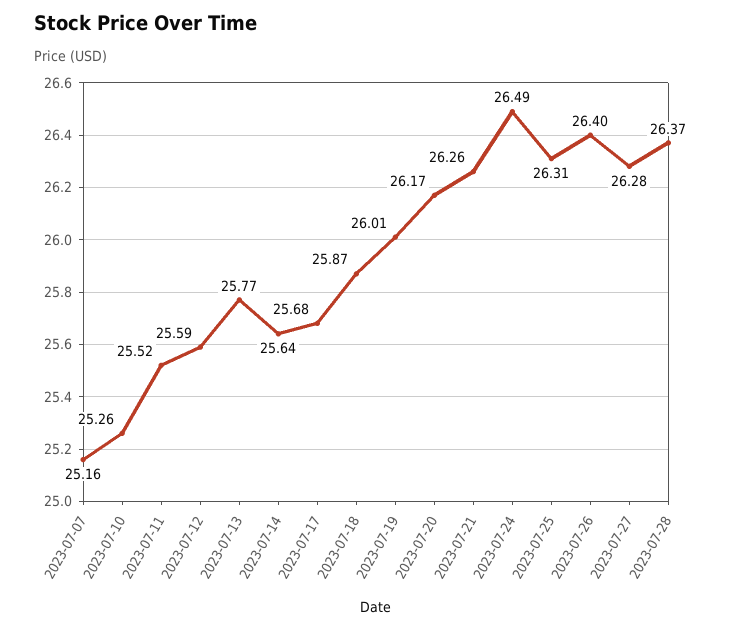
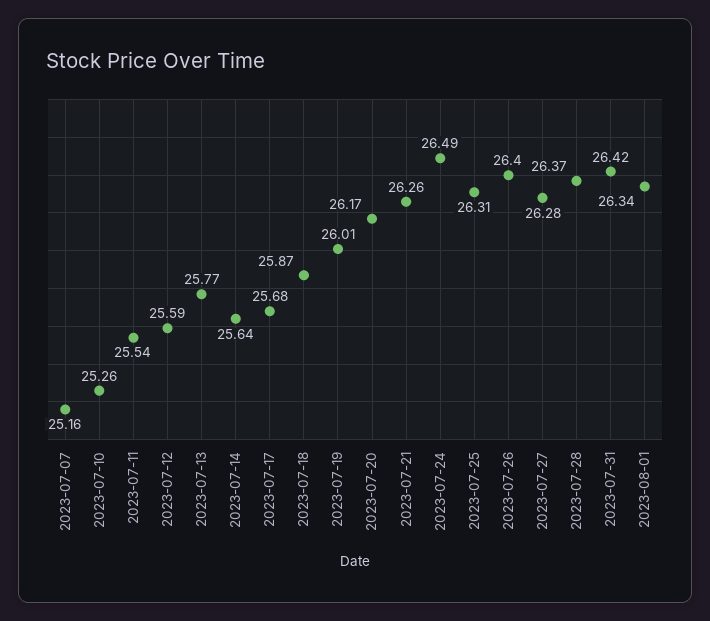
2023-07-11: 25.52 -> 25.54
2023-07-31: none -> 26.42
2023-08-01: none -> 26.34

